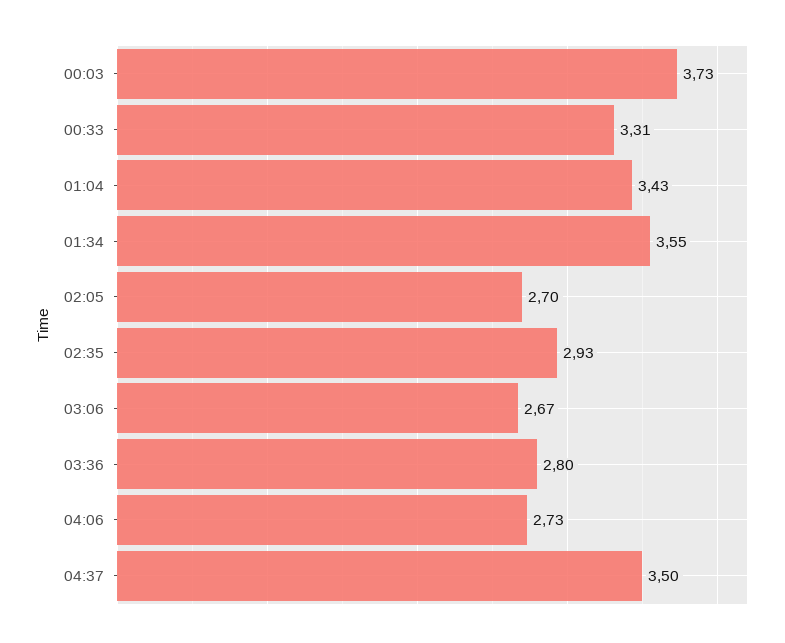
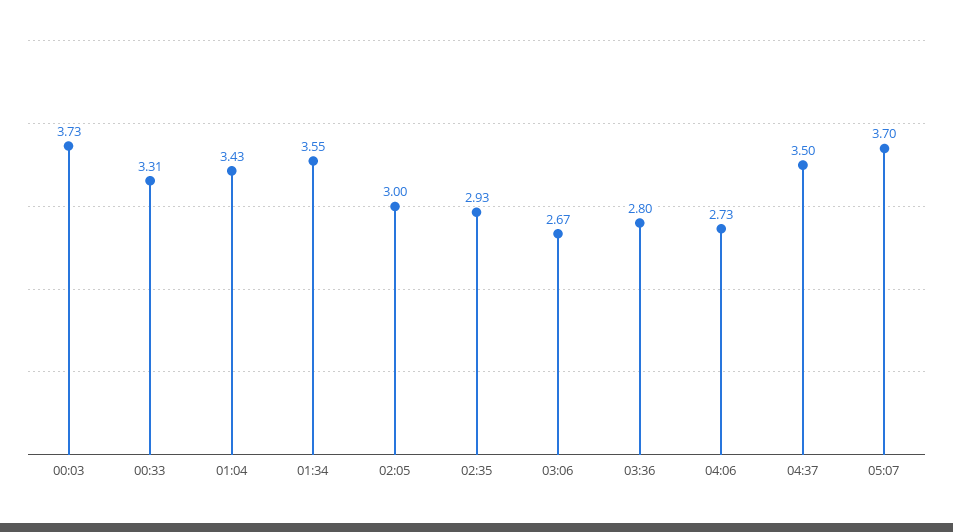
02:05: 2.7 -> 3
05:07: none -> 3.7

